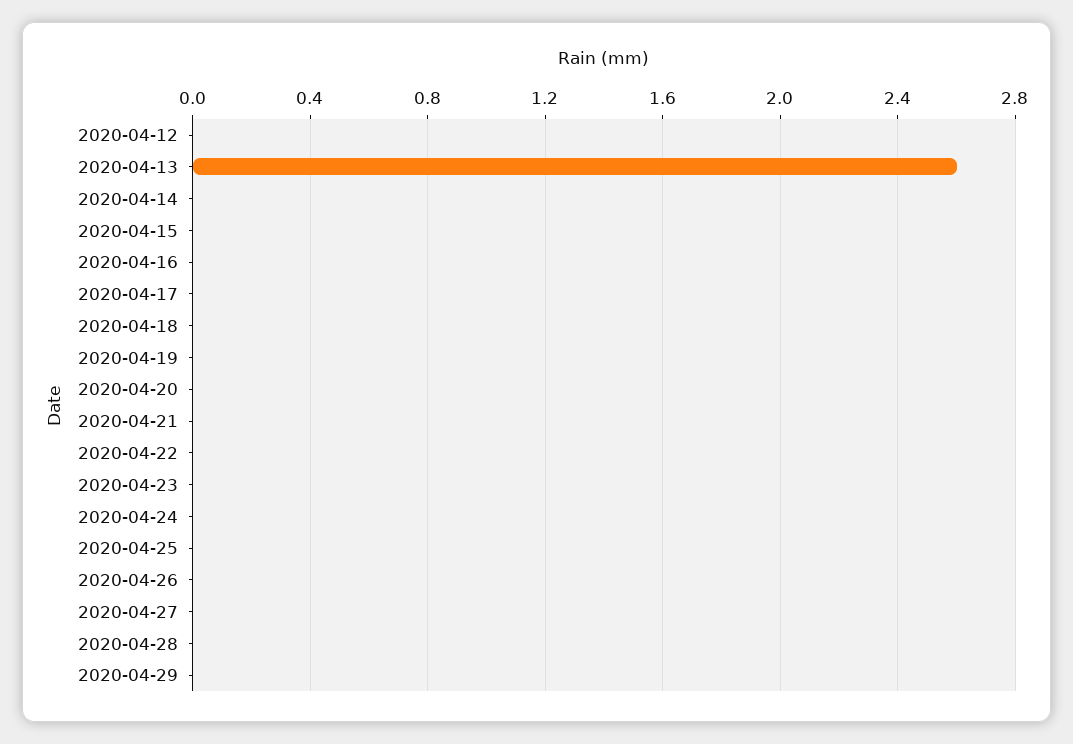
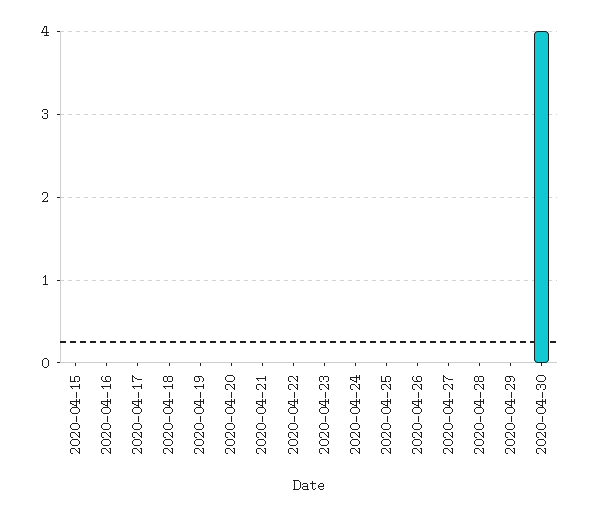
2020-04-12: 0 -> none
2020-04-13: 2.6 -> none
2020-04-14: 0 -> none
2020-04-30: none -> 4

